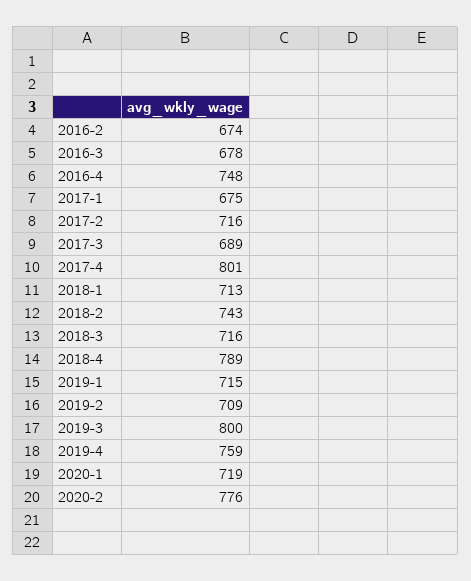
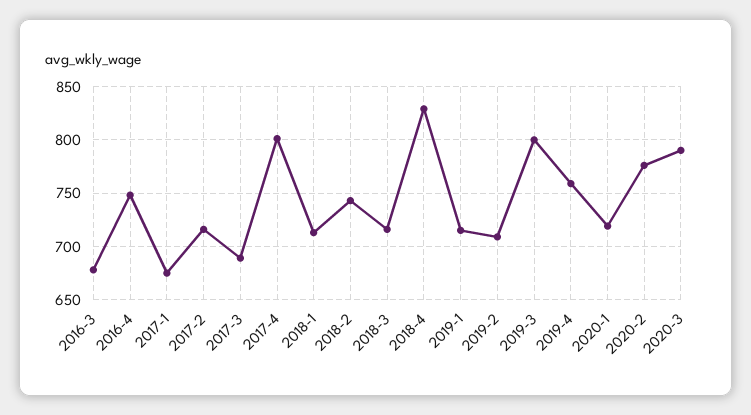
2016-2: 674 -> none
2018-4: 789 -> 830
2020-3: none -> 790

